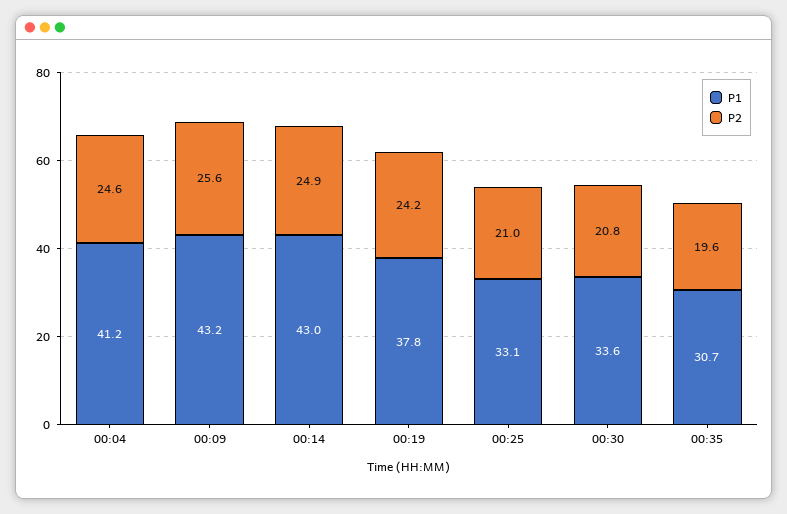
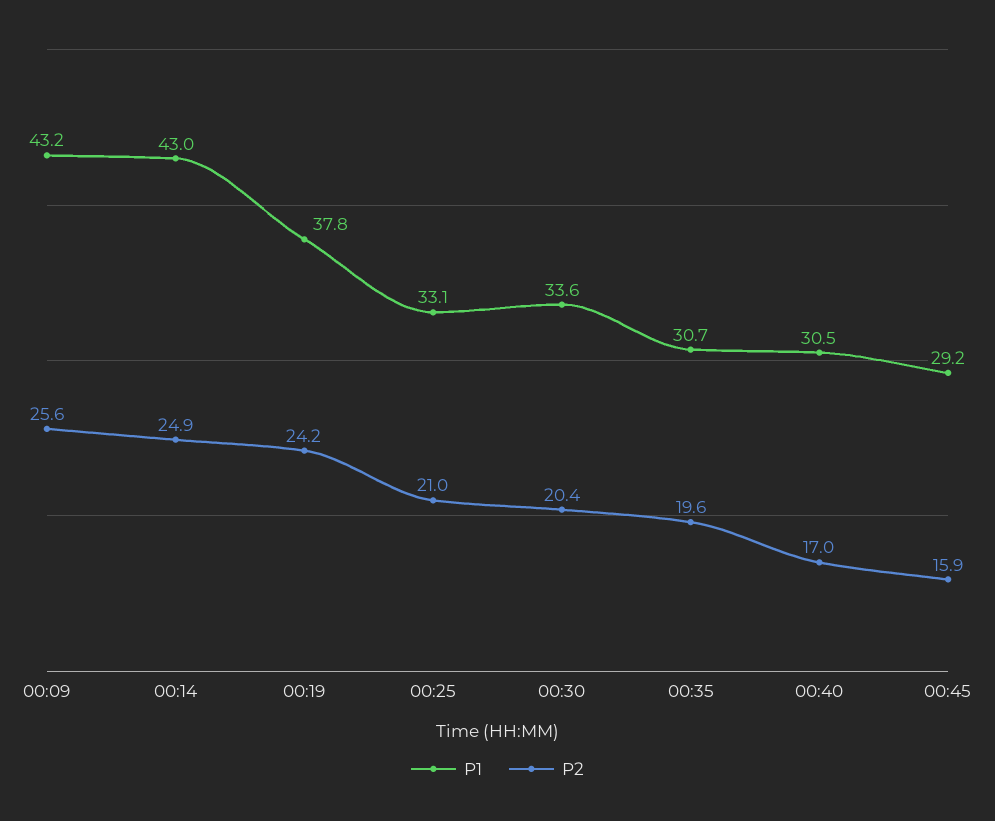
P1, 00:04: 41.2 -> none
P2, 00:04: 24.6 -> none
P2, 00:30: 20.8 -> 20.4
P1, 00:40: none -> 30.5
P2, 00:40: none -> 17
P1, 00:45: none -> 29.2
P2, 00:45: none -> 15.9

